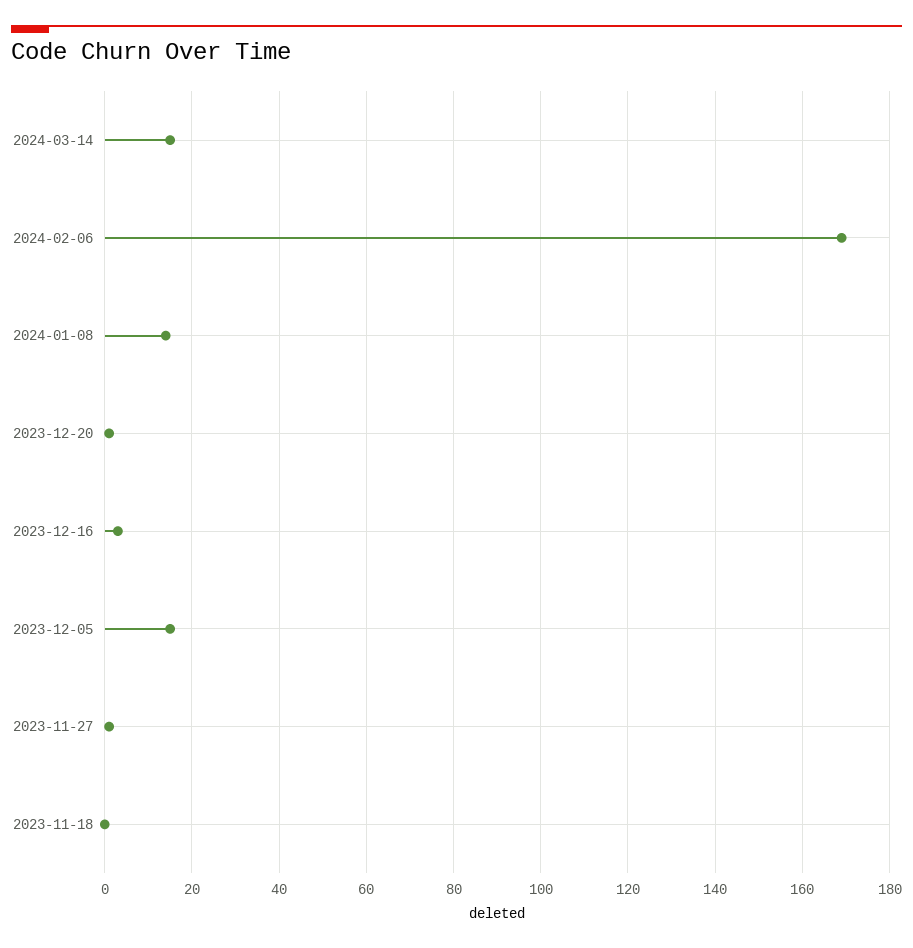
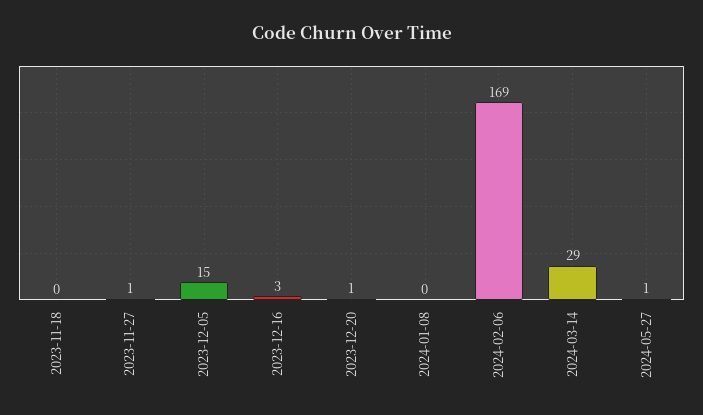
2024-03-14: 15 -> 29
2024-01-08: 15 -> 0
2024-05-27: none -> 1

